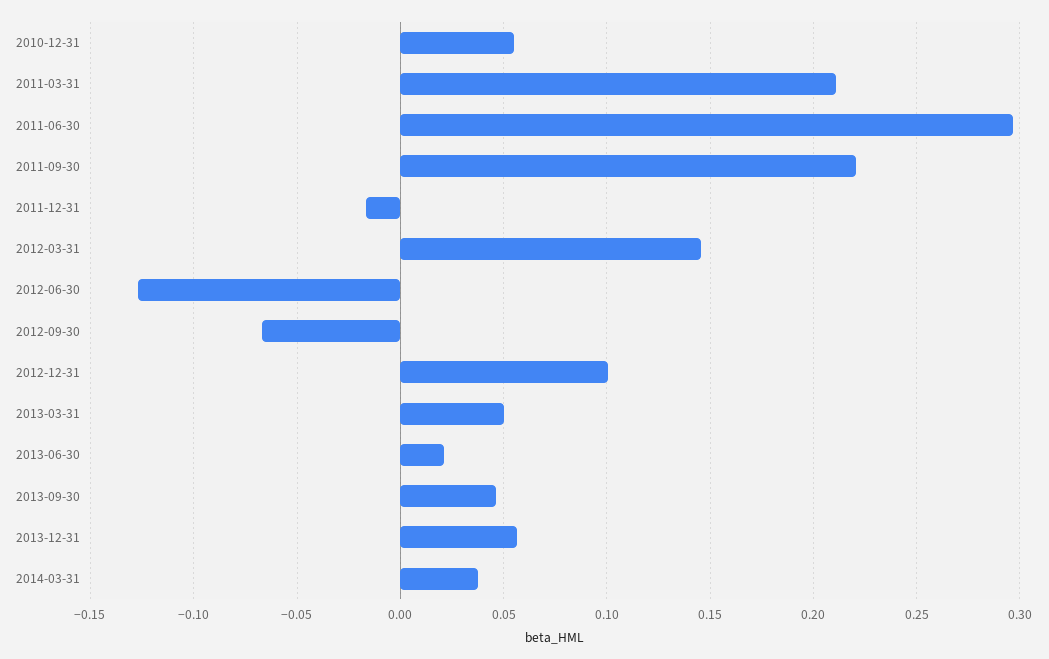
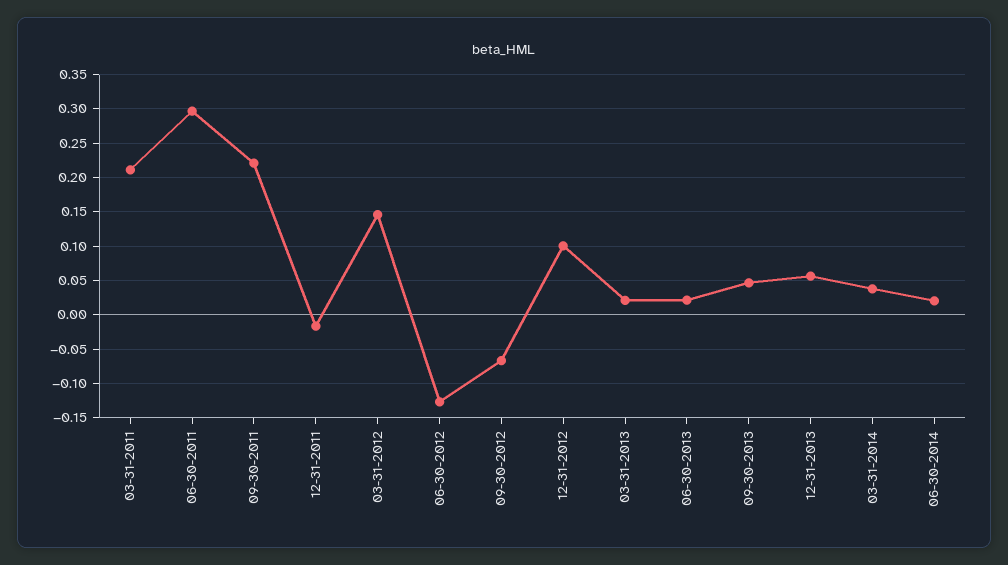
2010-12-31: 0.055 -> none
2013-03-31: 0.05 -> 0.02
06-30-2014: none -> 0.02

